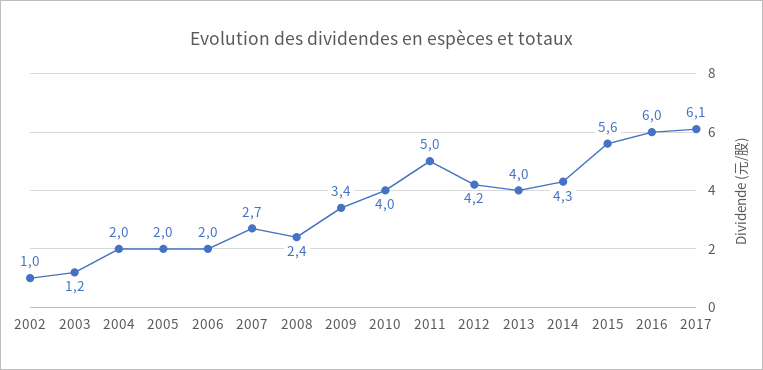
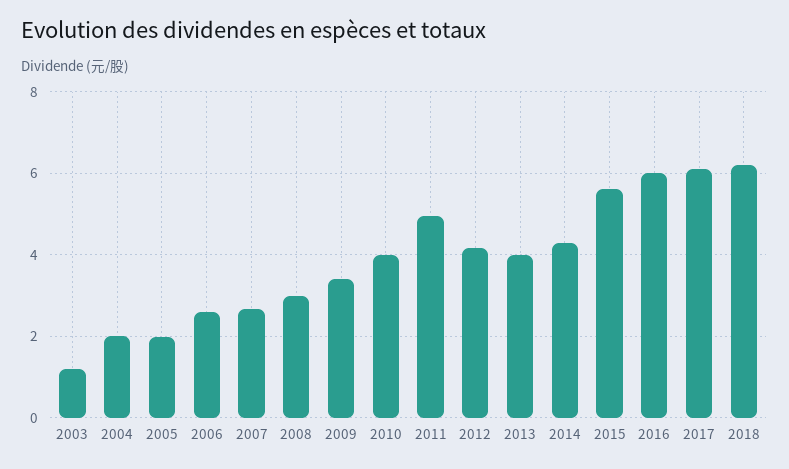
2002: 1 -> none
2006: 2 -> 2.6
2008: 2.4 -> 3
2018: none -> 6.2

